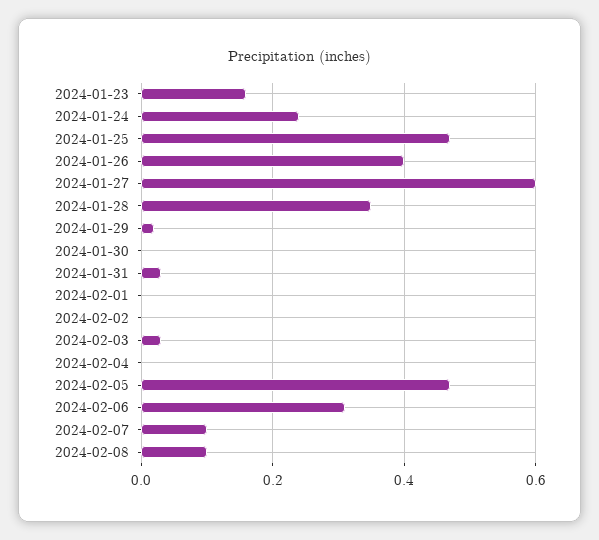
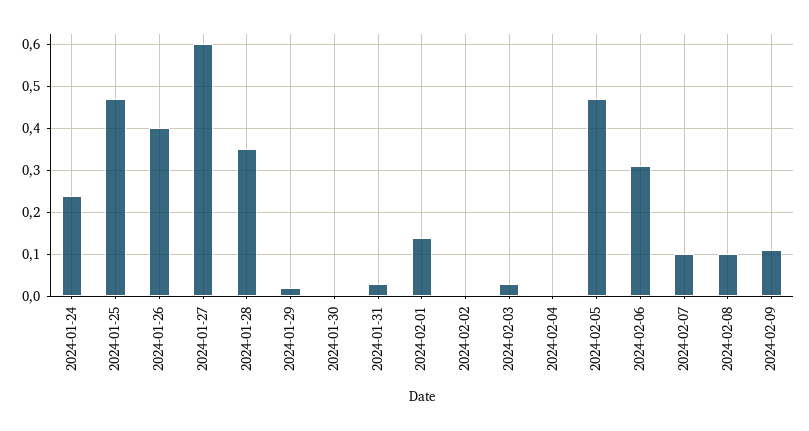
2024-01-23: 0.15 -> none
2024-02-01: 0 -> 0.15
2024-02-09: none -> 0.1

